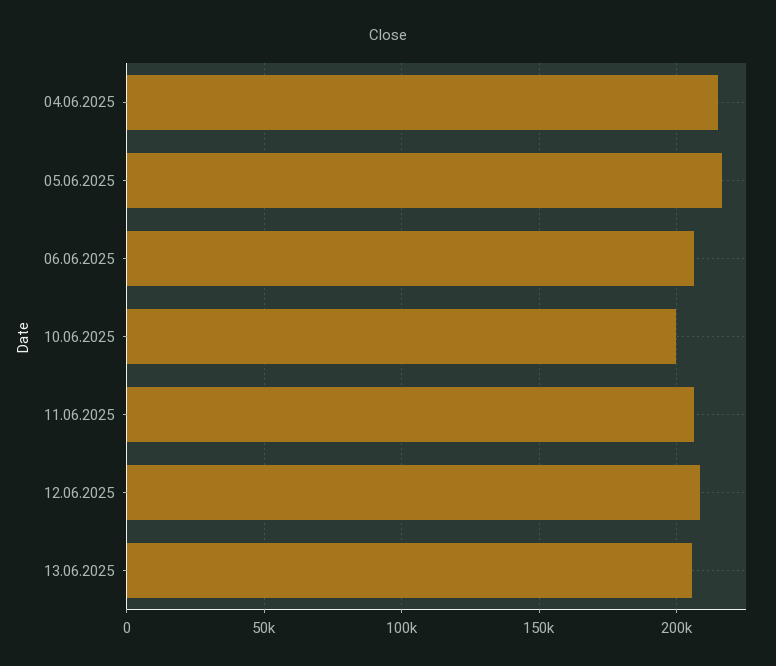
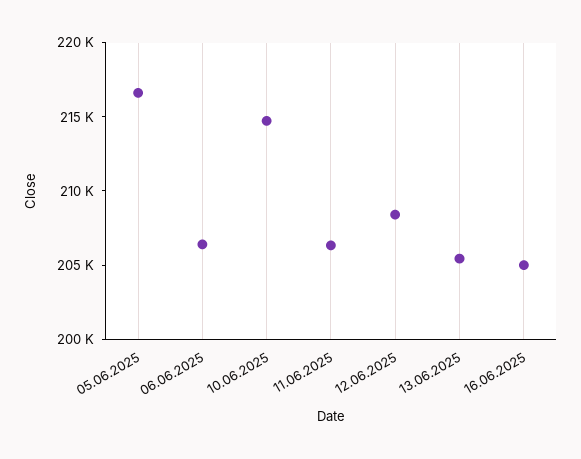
04.06.2025: 215000 -> none
10.06.2025: 200000 -> 215000
16.06.2025: none -> 205000

